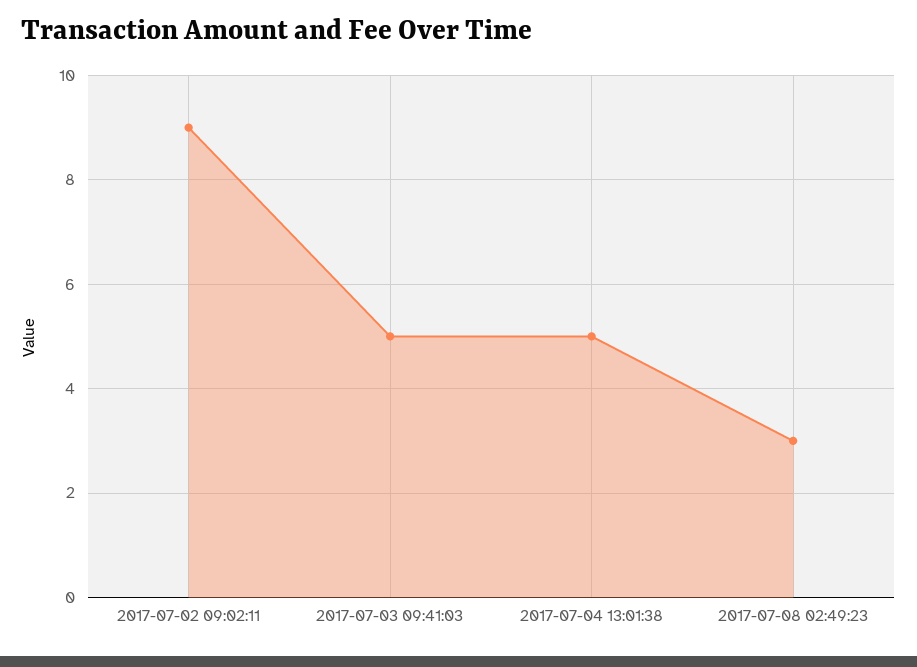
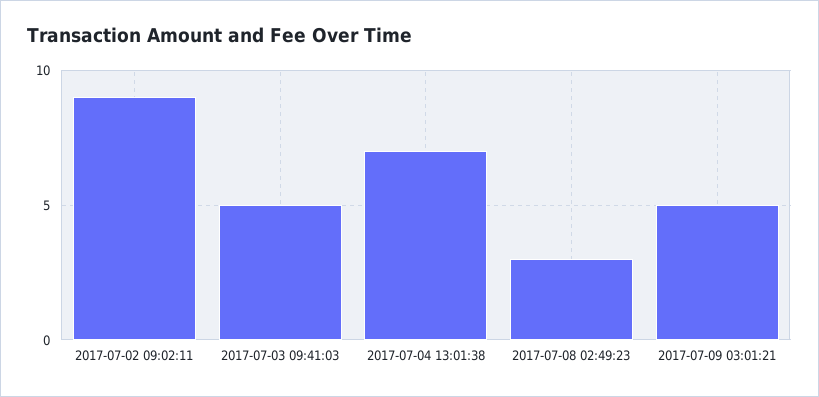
2017-07-04 13:01:38: 5 -> 7
2017-07-09 03:01:21: none -> 5

